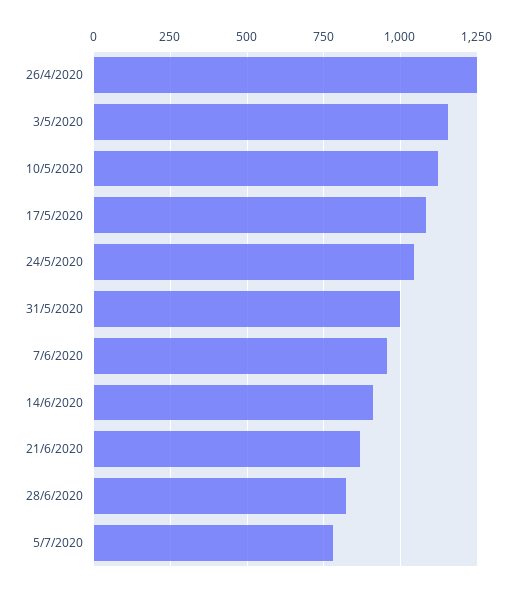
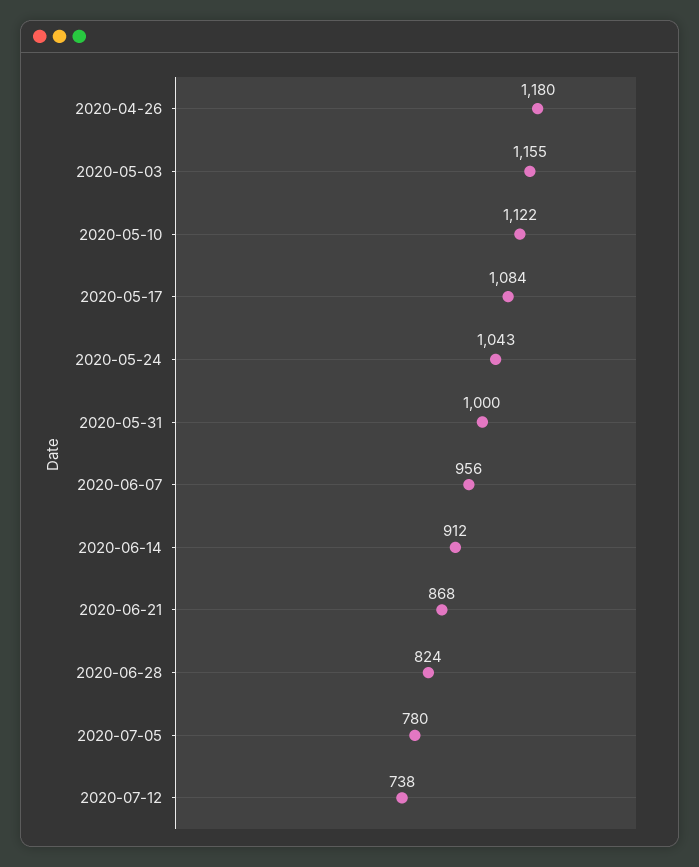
26/4/2020: 1250 -> 1180
2020-07-12: none -> 738

